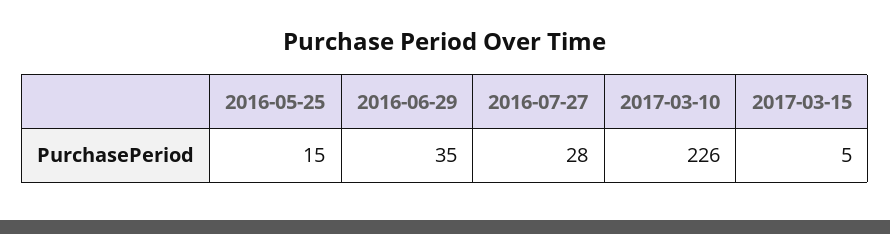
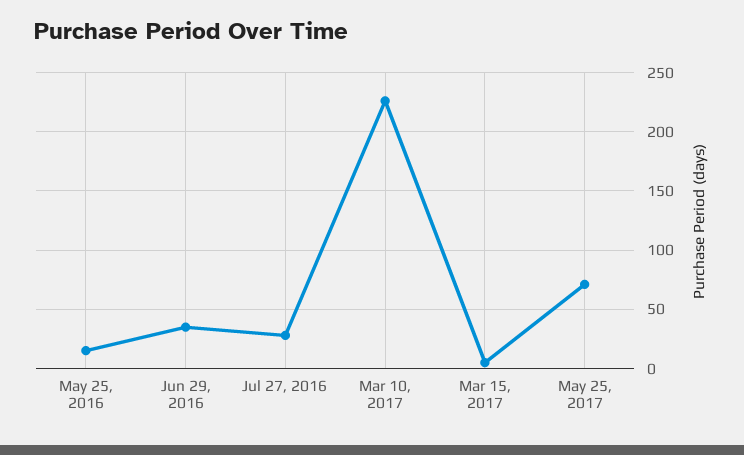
May 25, 2017: none -> 70

